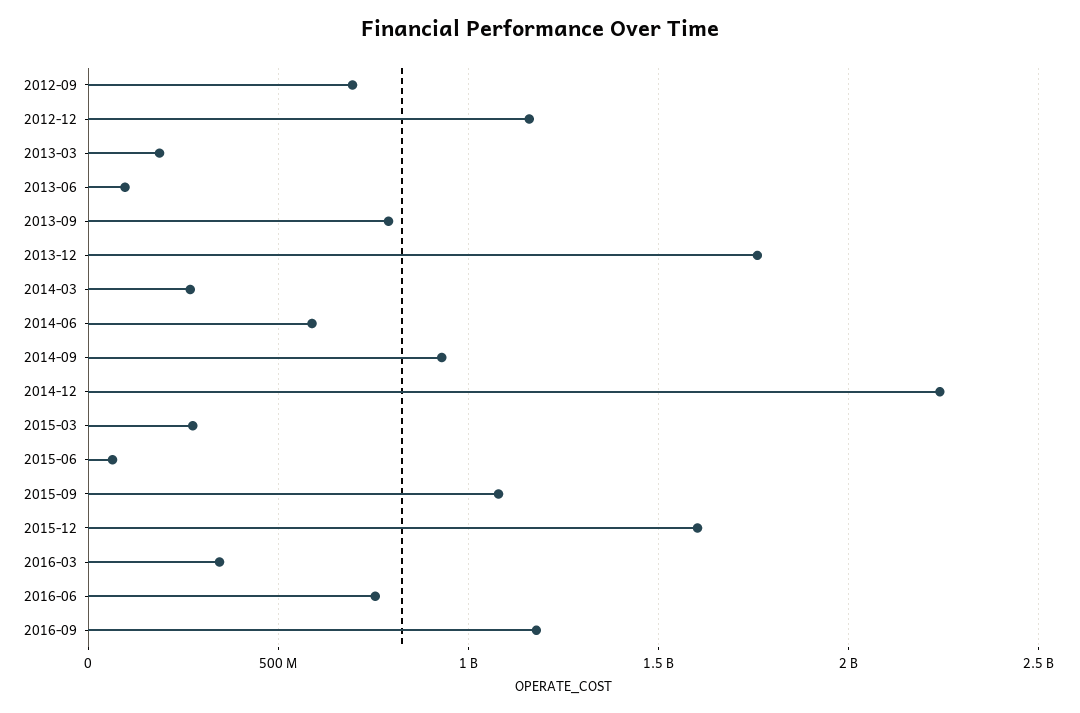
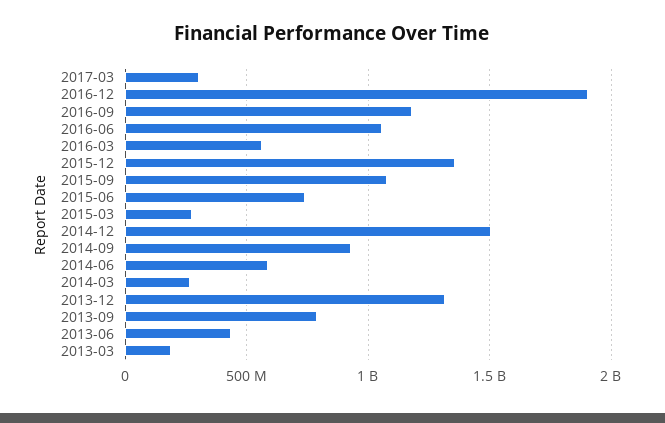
2012-09: 700000000 -> none
2012-12: 1150000000 -> none
2013-06: 100000000 -> 450000000
2013-12: 1750000000 -> 1300000000
2014-12: 2250000000 -> 1500000000
2015-06: 50000000 -> 750000000
2015-12: 1600000000 -> 1350000000
2016-03: 350000000 -> 550000000
2016-06: 750000000 -> 1050000000
2017-03: none -> 300000000
2016-12: none -> 1900000000

